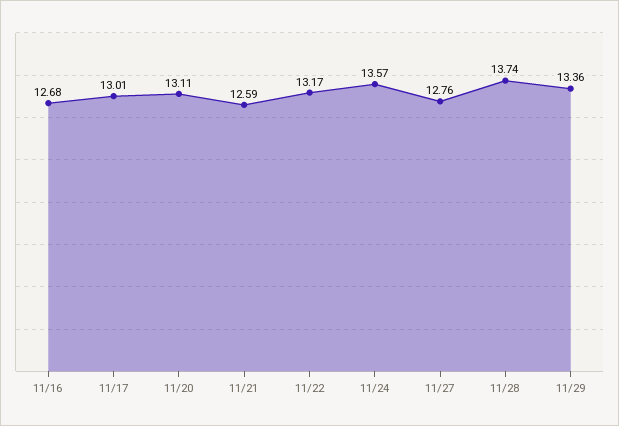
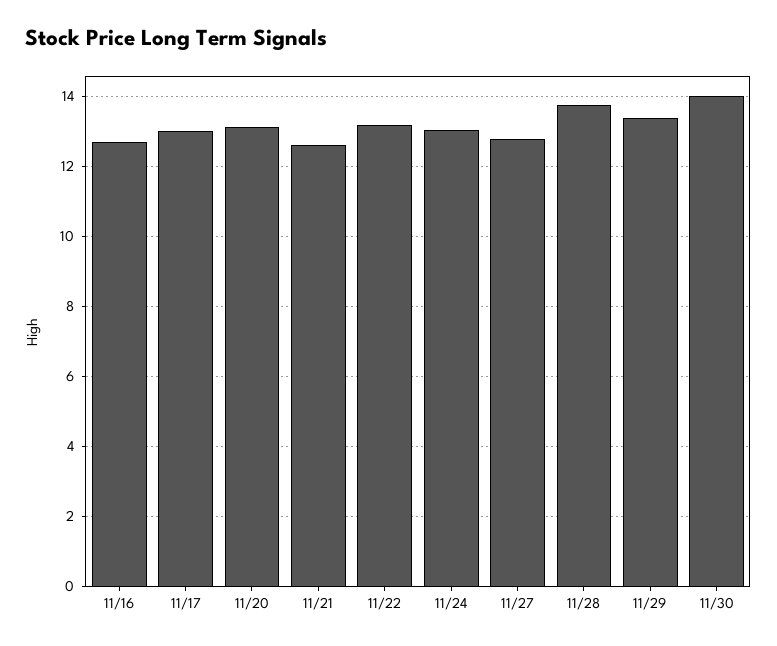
11/24: 13.57 -> 13
11/30: none -> 14

